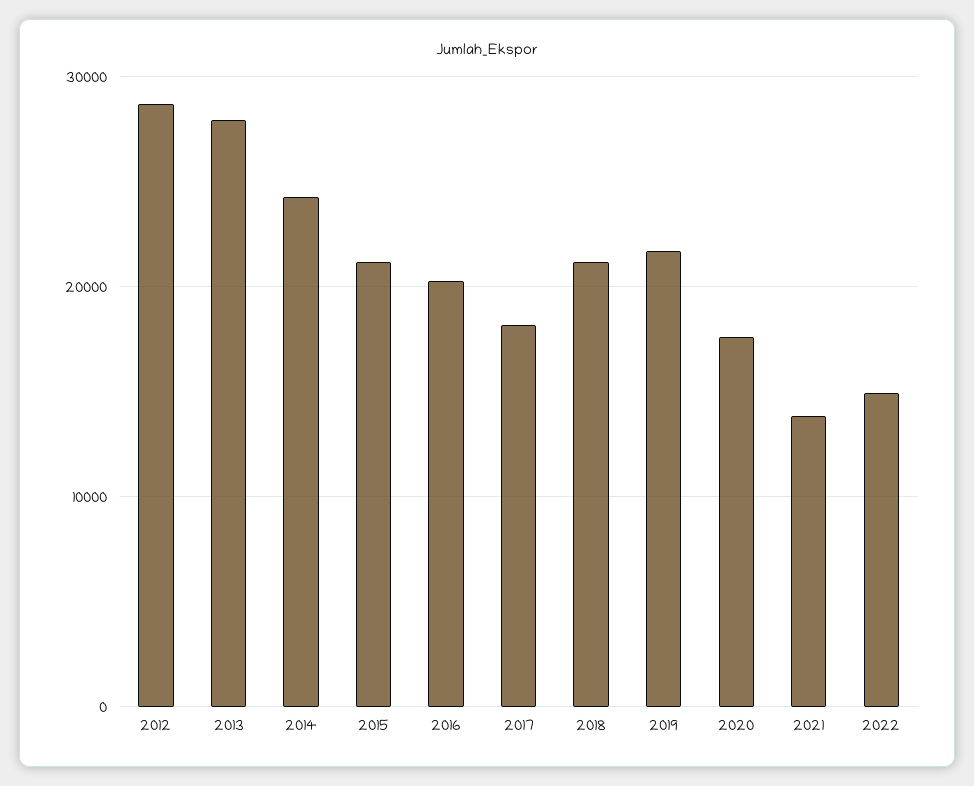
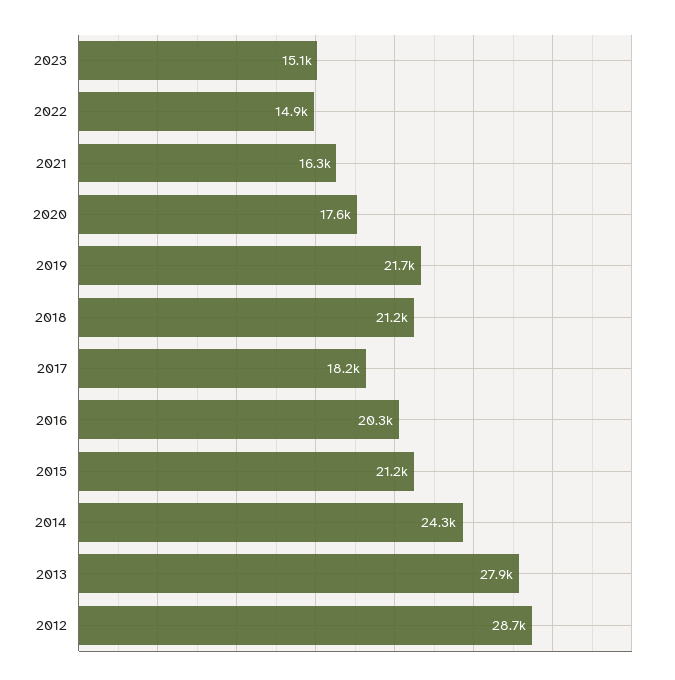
2021: 14000 -> 16300
2023: none -> 15100

